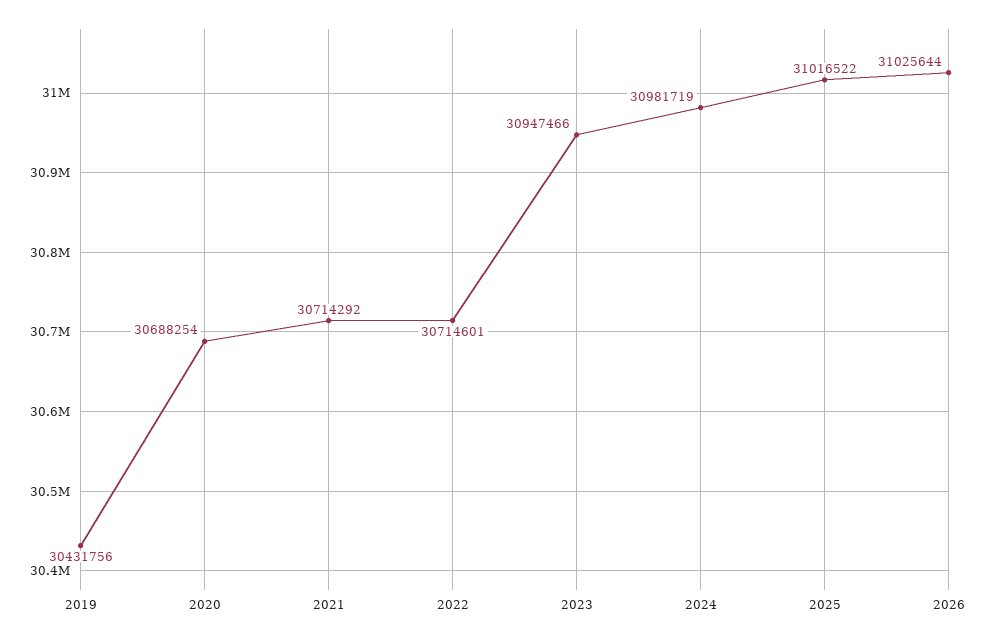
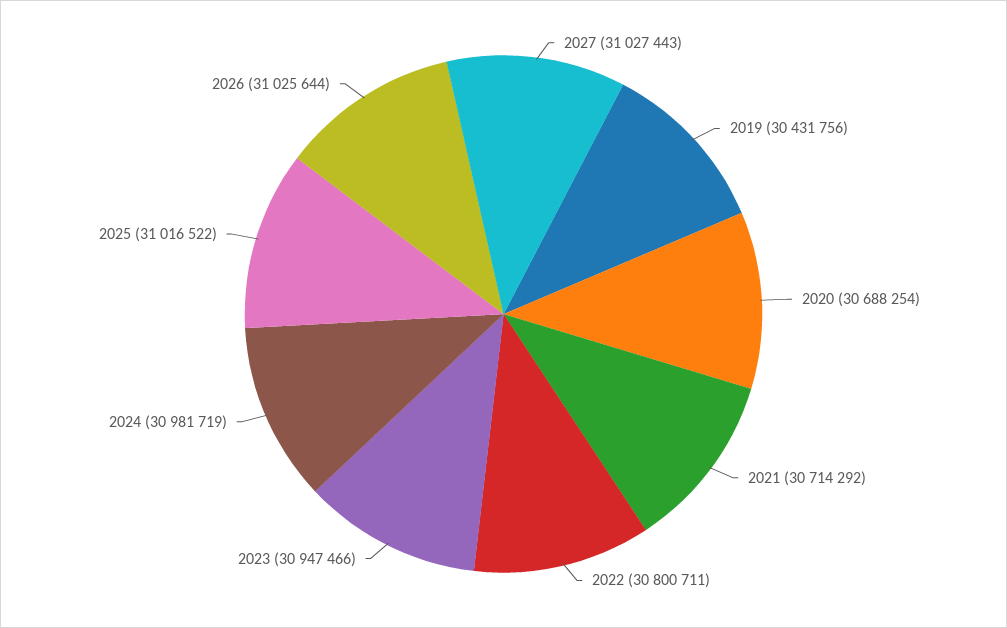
2022: 30714601 -> 30800711
2027: none -> 31027443

